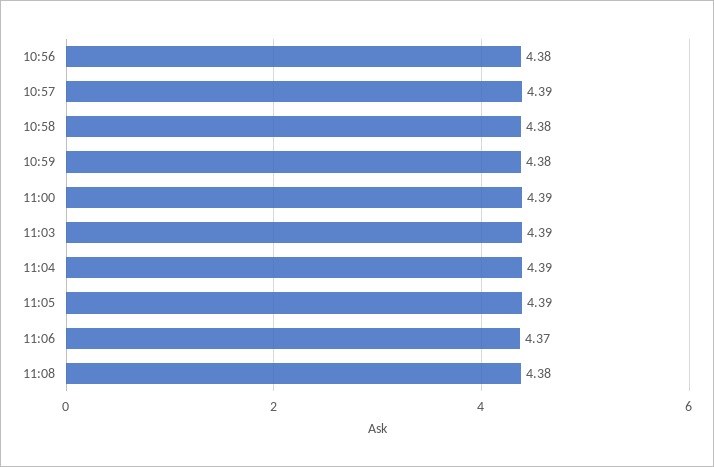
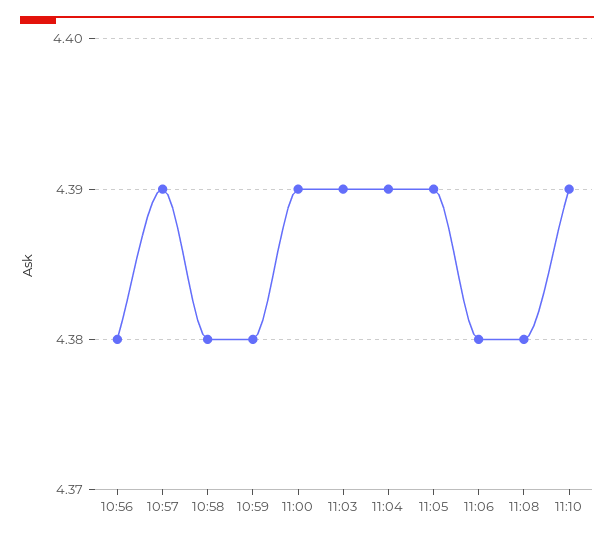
11:06: 4.37 -> 4.38
11:10: none -> 4.39

